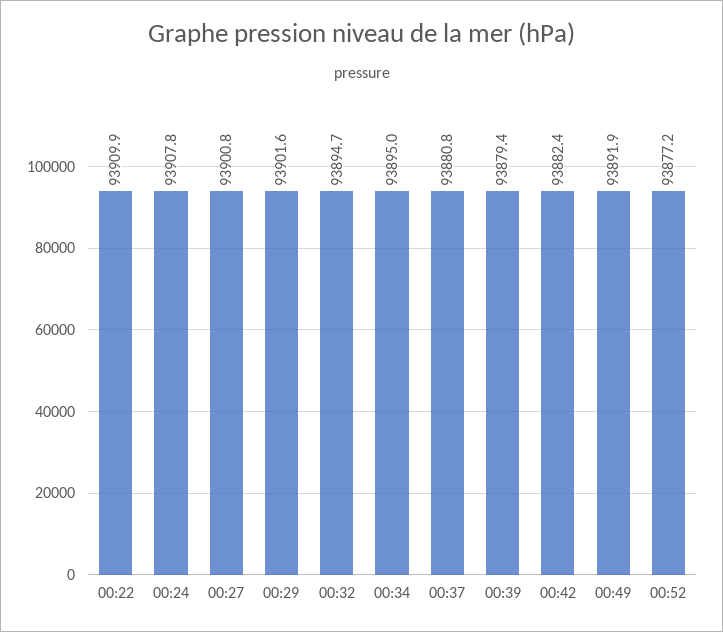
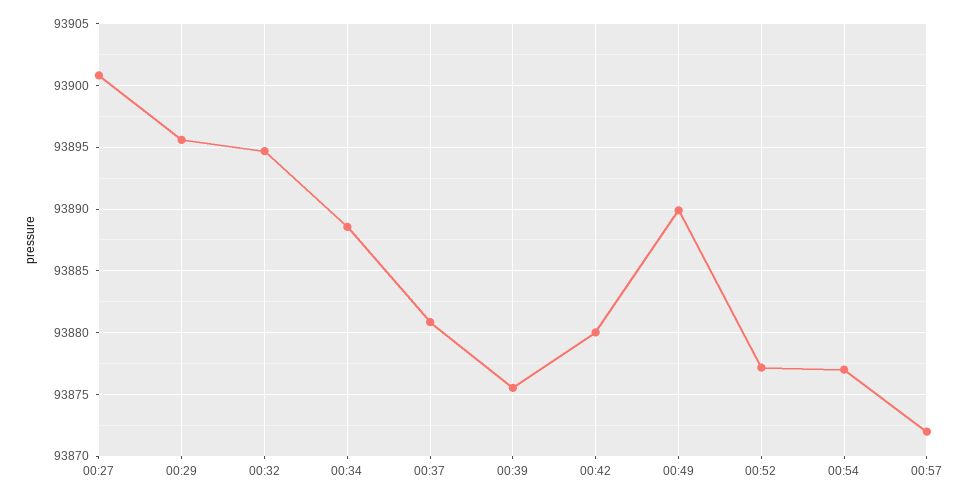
00:22: 93909.9 -> none
00:24: 93907.8 -> none
00:29: 93901.6 -> 93895.5
00:34: 93895 -> 93888.5
00:39: 93879.4 -> 93875.5
00:42: 93882.4 -> 93880
00:49: 93891.9 -> 93890
00:54: none -> 93877
00:57: none -> 93872

